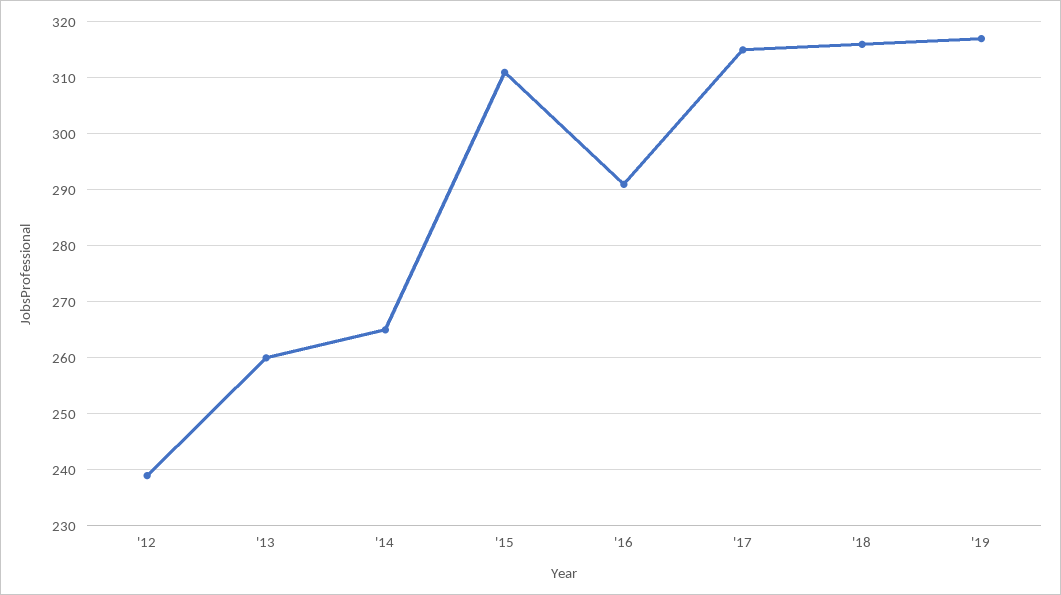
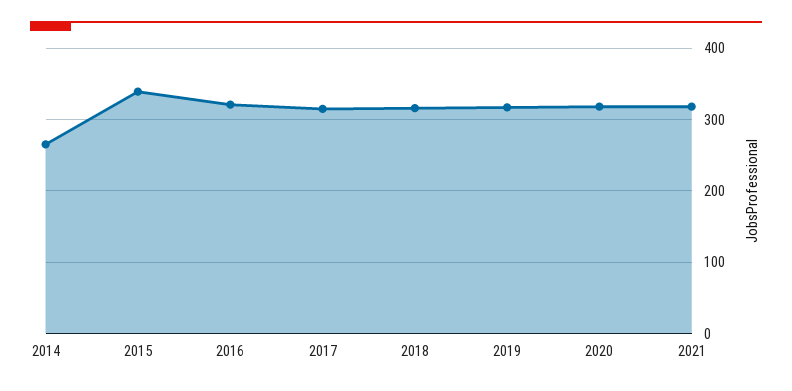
'12: 240 -> none
'13: 260 -> none
'15: 310 -> 340
'16: 290 -> 320
2020: none -> 320
2021: none -> 320

